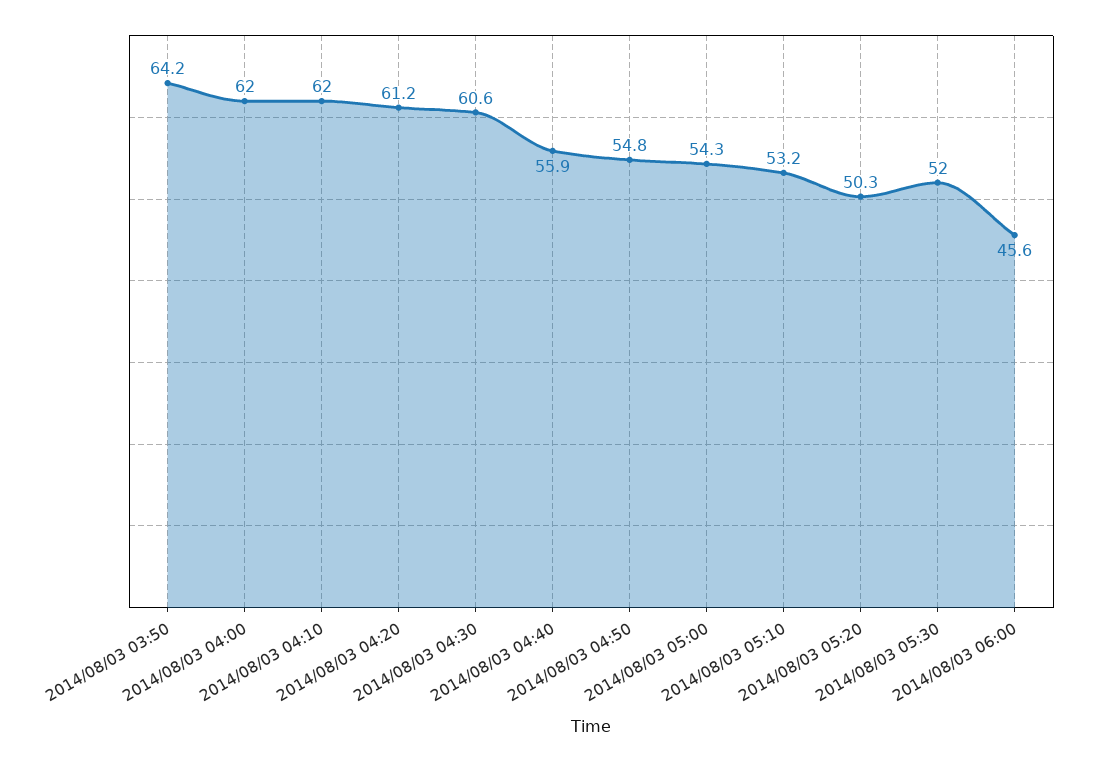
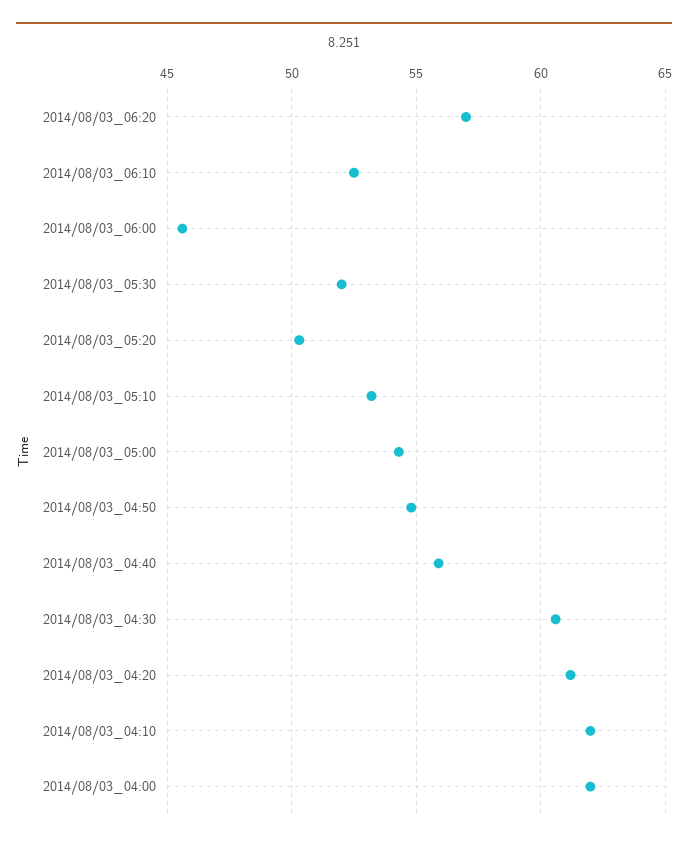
2014/08/03 03:50: 64.2 -> none
2014/08/03_06:20: none -> 57
2014/08/03_06:10: none -> 52.5

